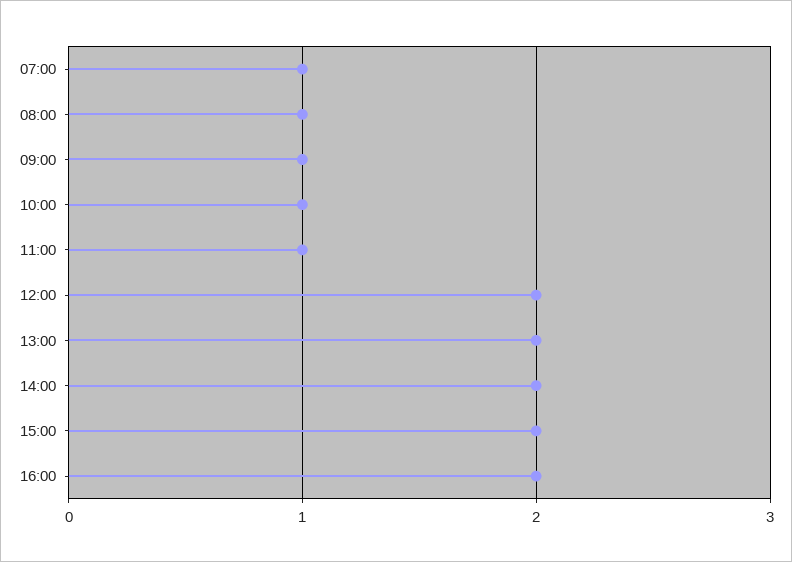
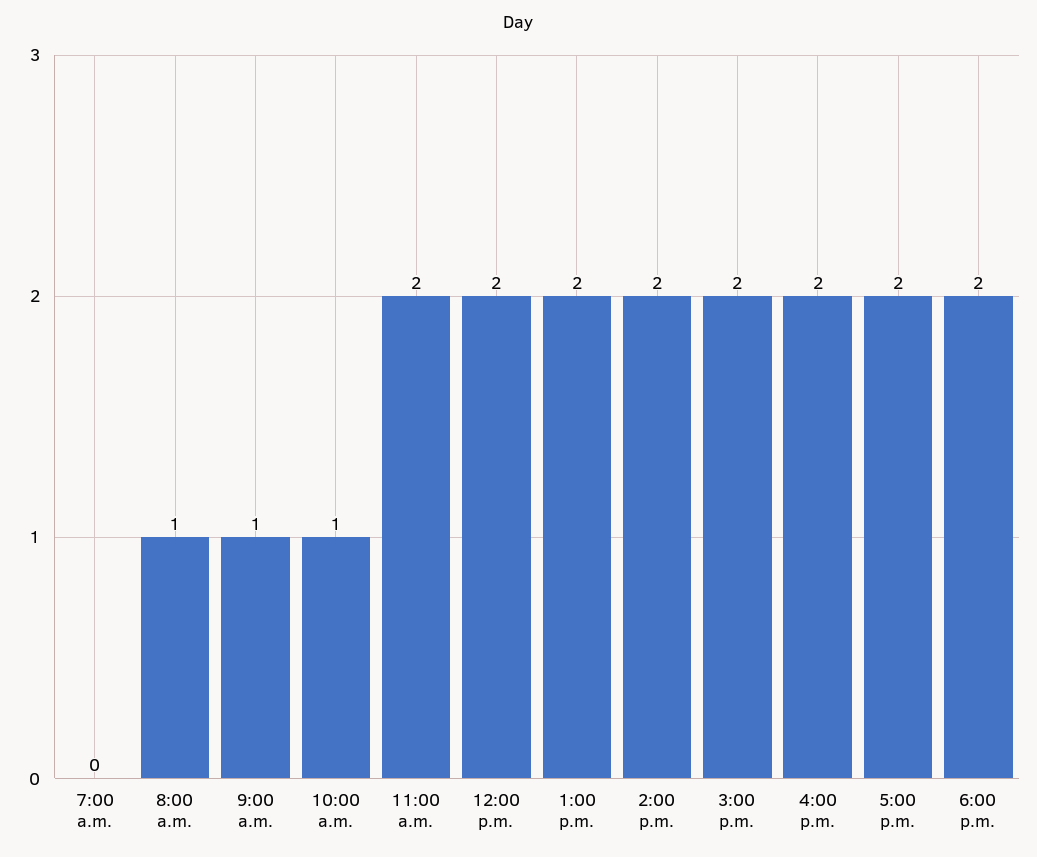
07:00: 1 -> 0
11:00: 1 -> 2
5:00 p.m.: none -> 2
6:00 p.m.: none -> 2

